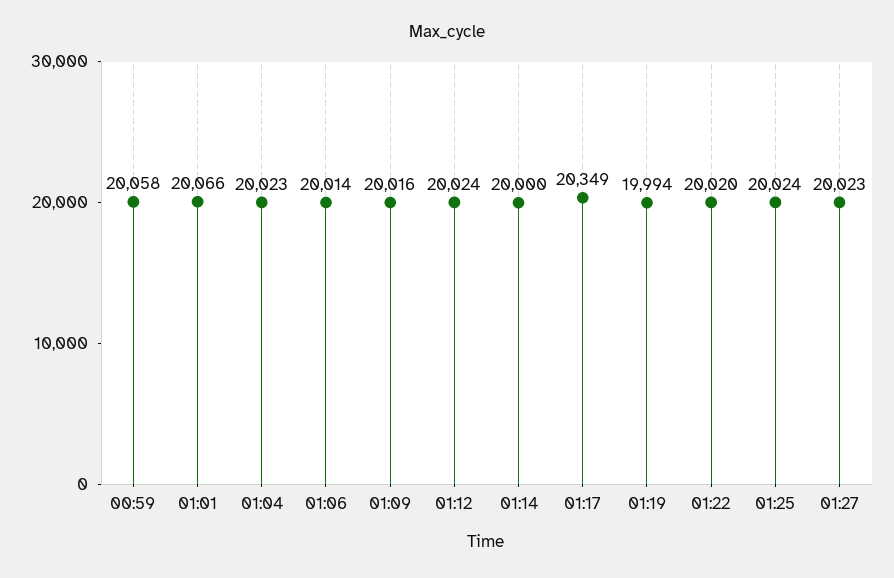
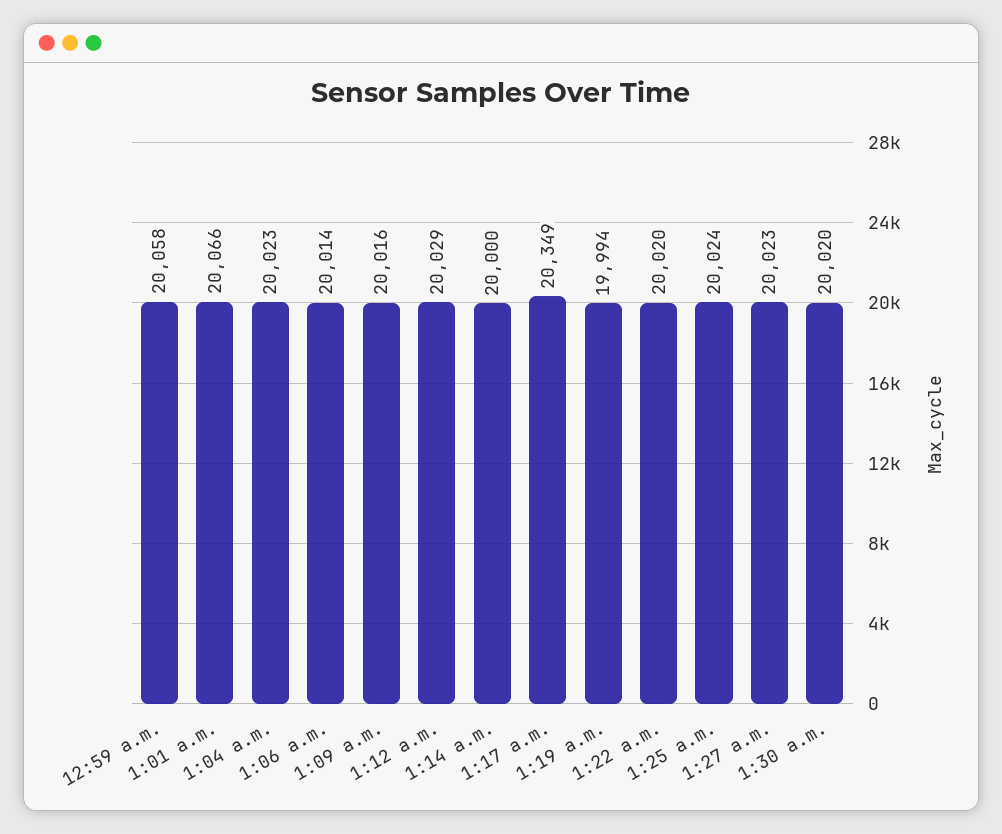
01:12: 20024 -> 20029
1:30 a.m.: none -> 20020

